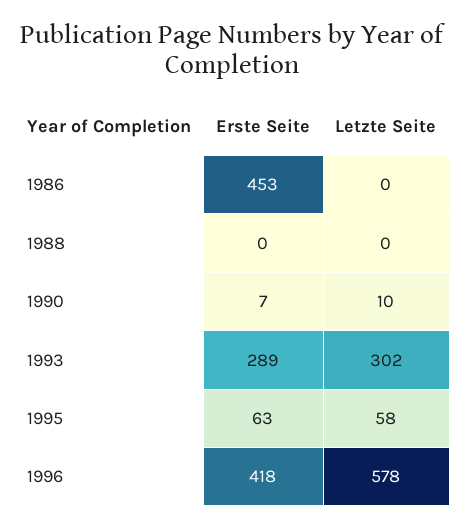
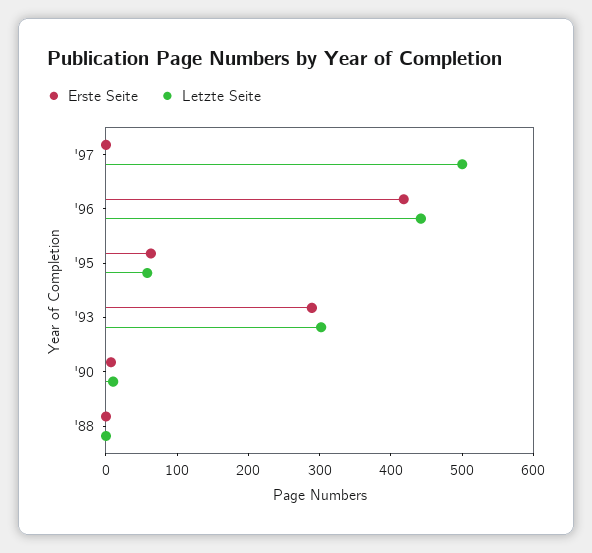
Erste Seite, 1986: 453 -> none
Letzte Seite, 1986: 0 -> none
Letzte Seite, 1996: 578 -> 440
Erste Seite, '97: none -> 0
Letzte Seite, '97: none -> 500

